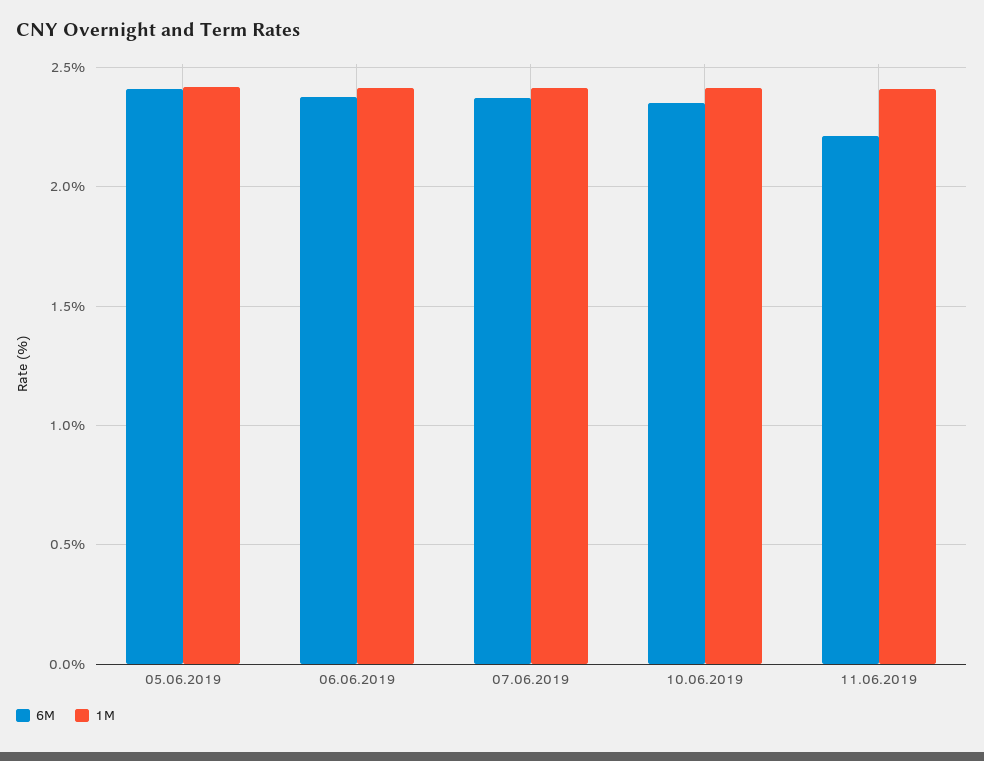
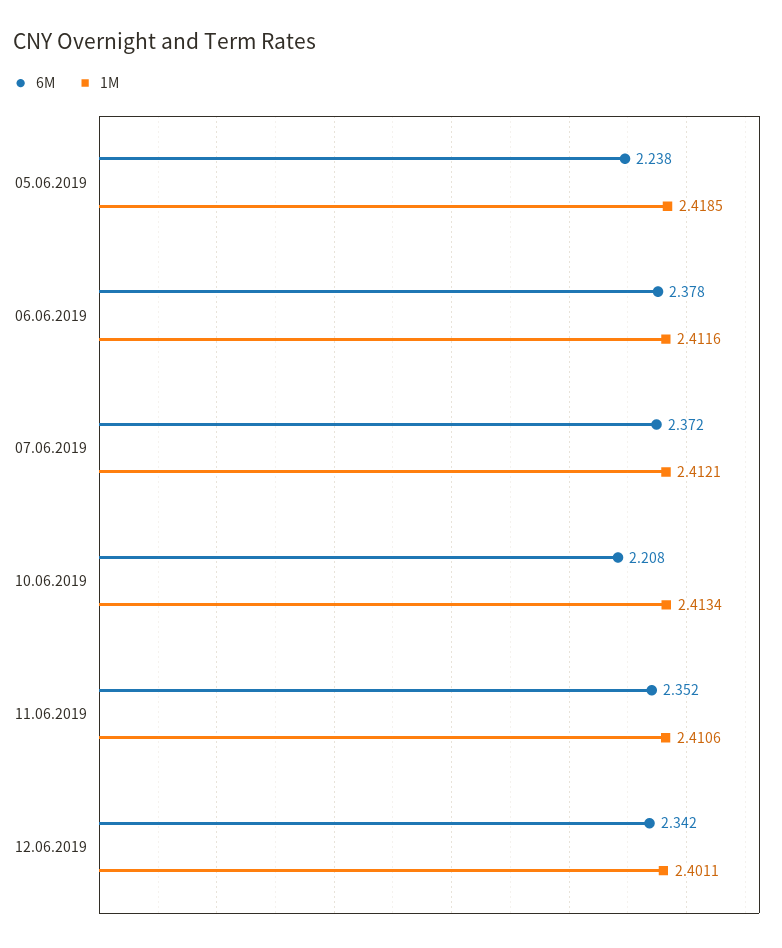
6M, 05.06.2019: 2.4 -> 2.238
6M, 10.06.2019: 2.35 -> 2.208
6M, 11.06.2019: 2.2 -> 2.352
6M, 12.06.2019: none -> 2.342
1M, 12.06.2019: none -> 2.4011

